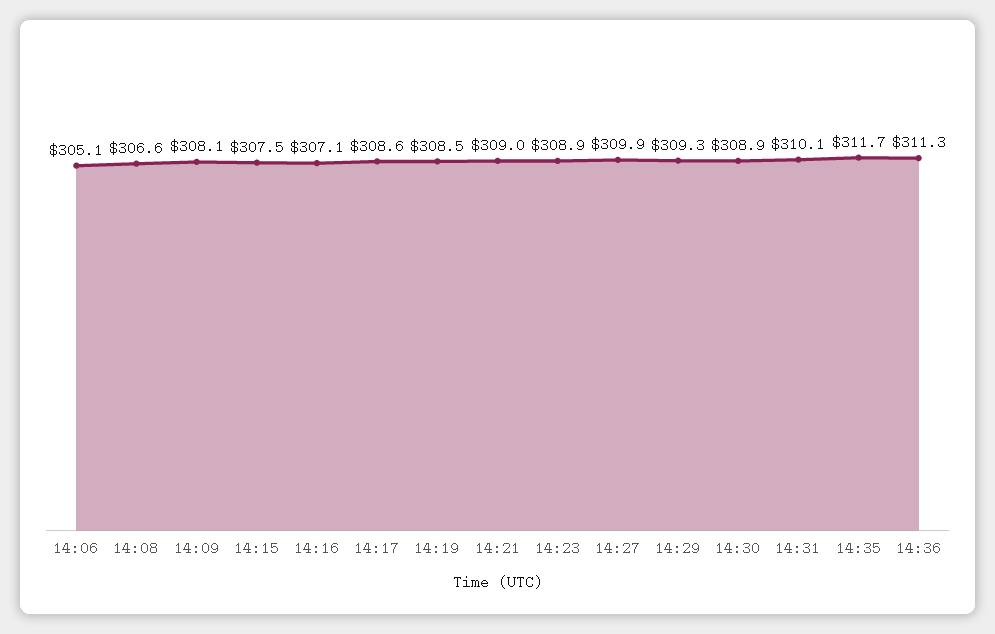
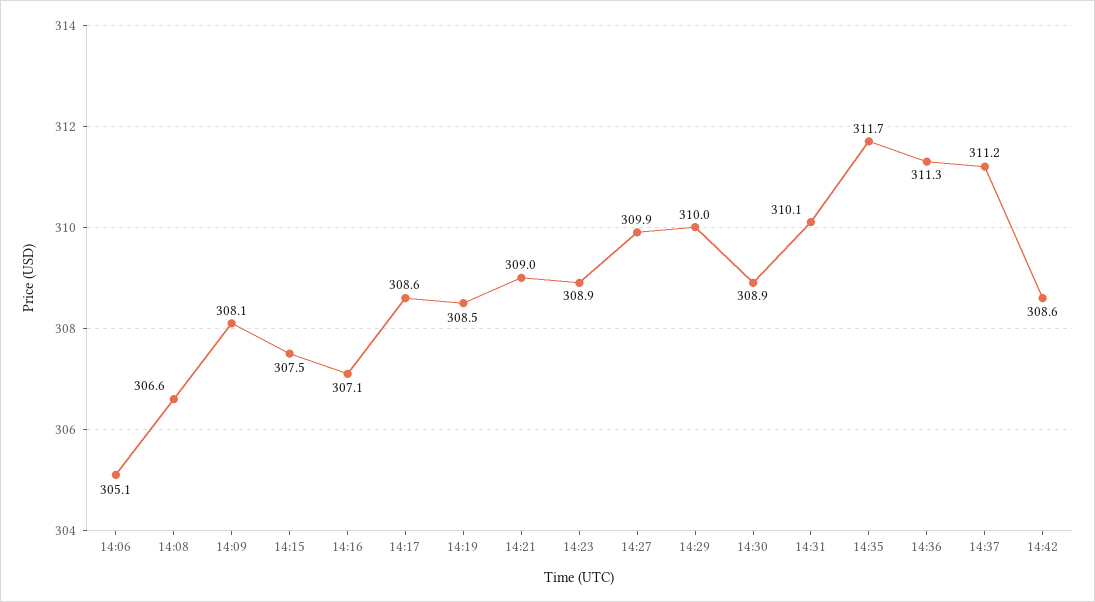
14:29: 309.3 -> 310
14:37: none -> 311.2
14:42: none -> 308.6

